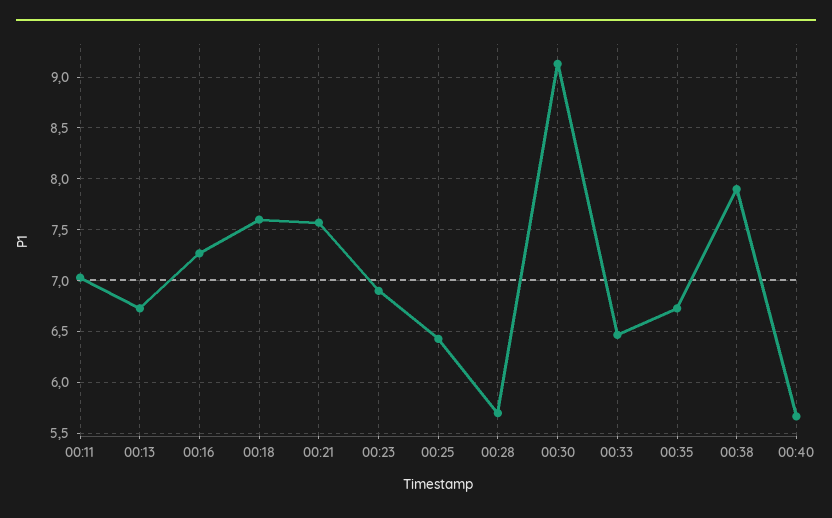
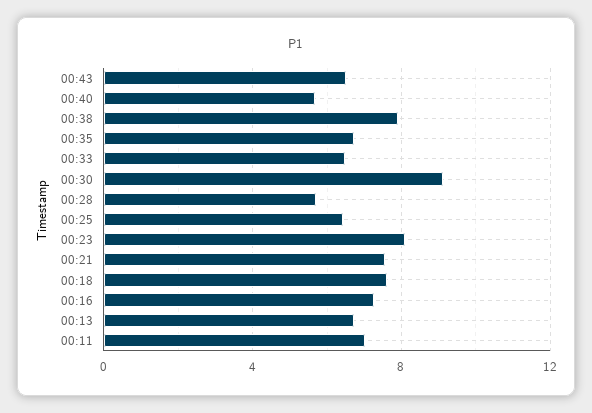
00:23: 6.9 -> 8
00:43: none -> 6.5

